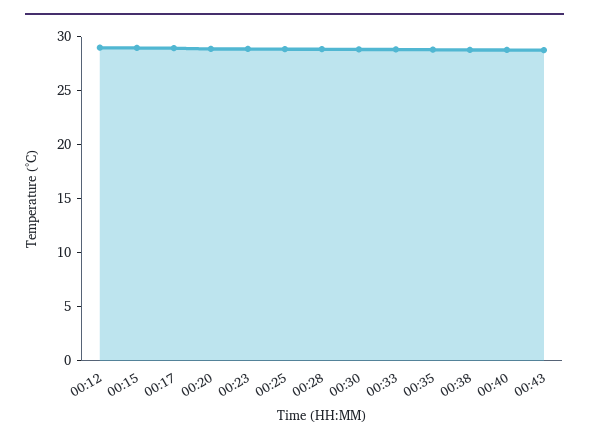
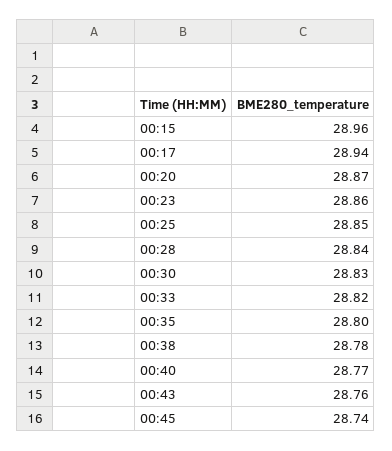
00:12: 29 -> none
00:45: none -> 28.74

